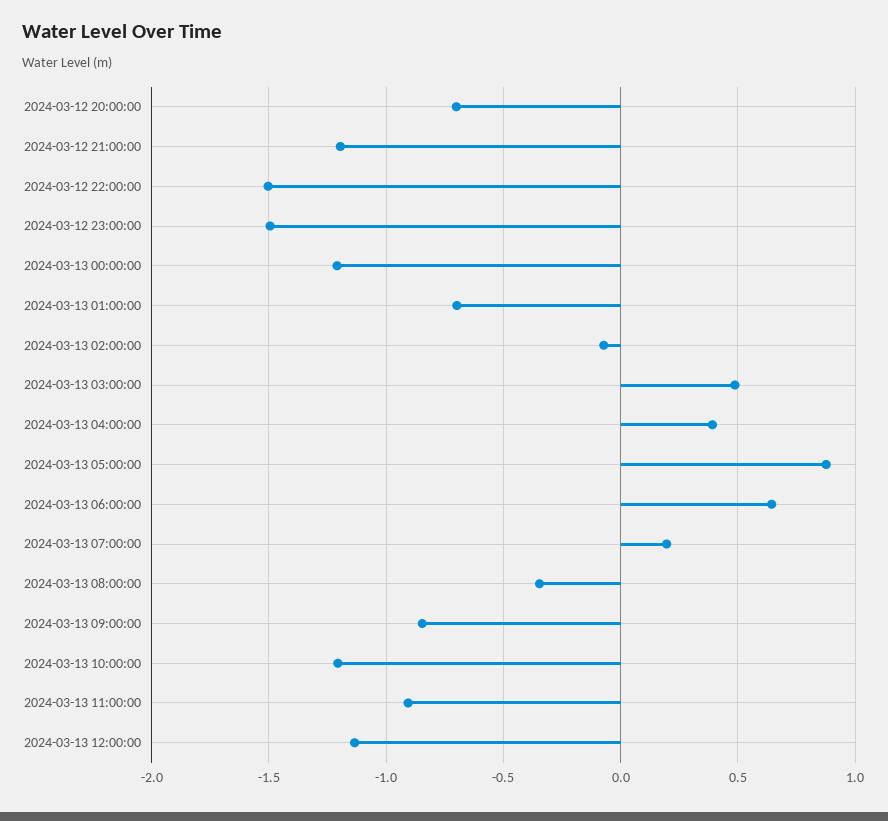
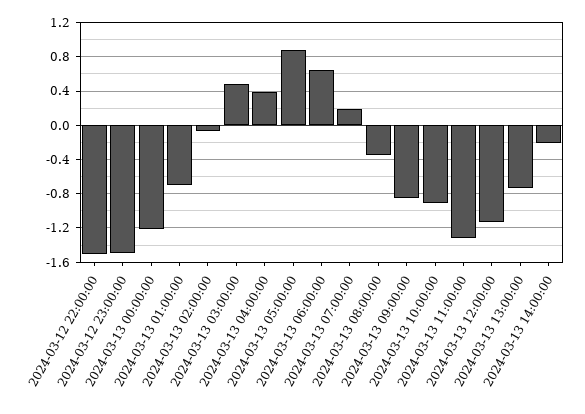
2024-03-12 20:00:00: -0.7 -> none
2024-03-12 21:00:00: -1.2 -> none
2024-03-13 10:00:00: -1.2 -> -0.9
2024-03-13 11:00:00: -0.9 -> -1.3
2024-03-13 13:00:00: none -> -0.7
2024-03-13 14:00:00: none -> -0.2

